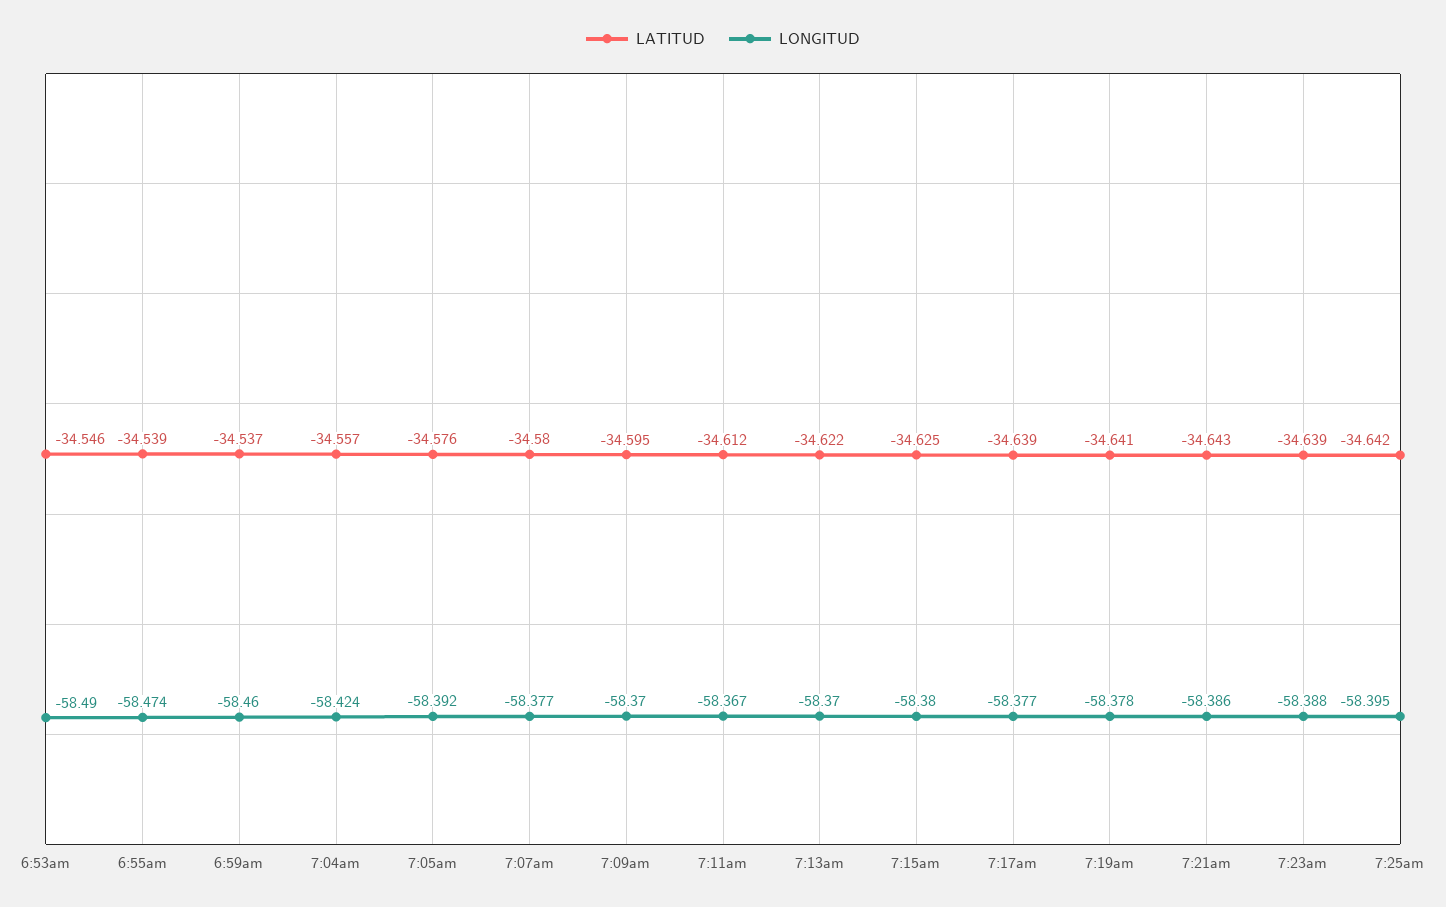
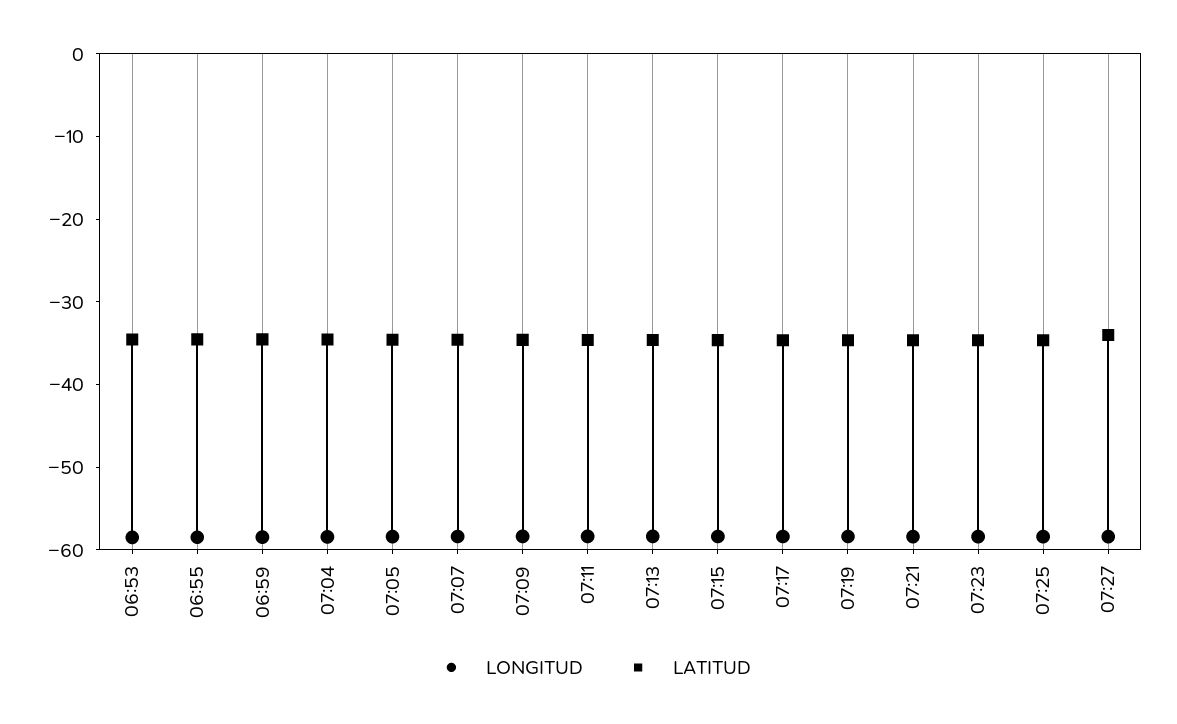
LONGITUD, 07:27: none -> -58
LATITUD, 07:27: none -> -34

